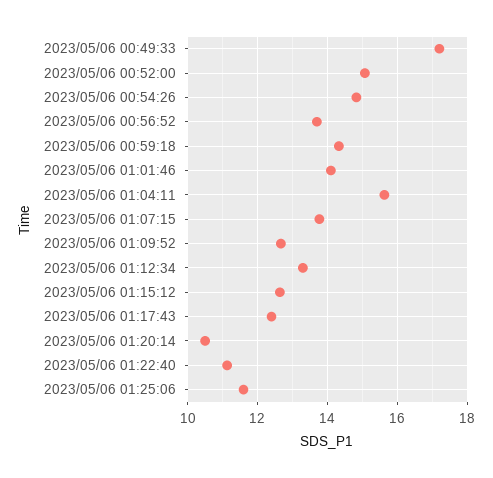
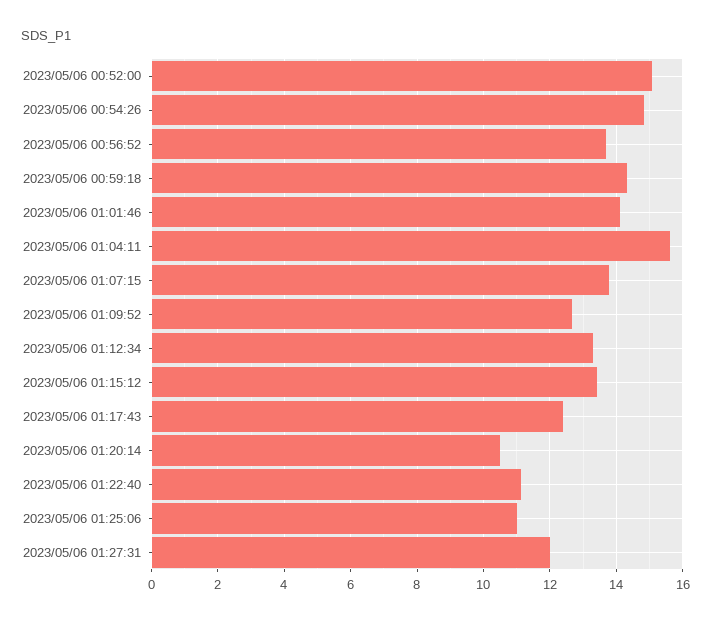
2023/05/06 00:49:33: 17.2 -> none
2023/05/06 01:15:12: 12.6 -> 13.4
2023/05/06 01:25:06: 11.6 -> 11
2023/05/06 01:27:31: none -> 12

